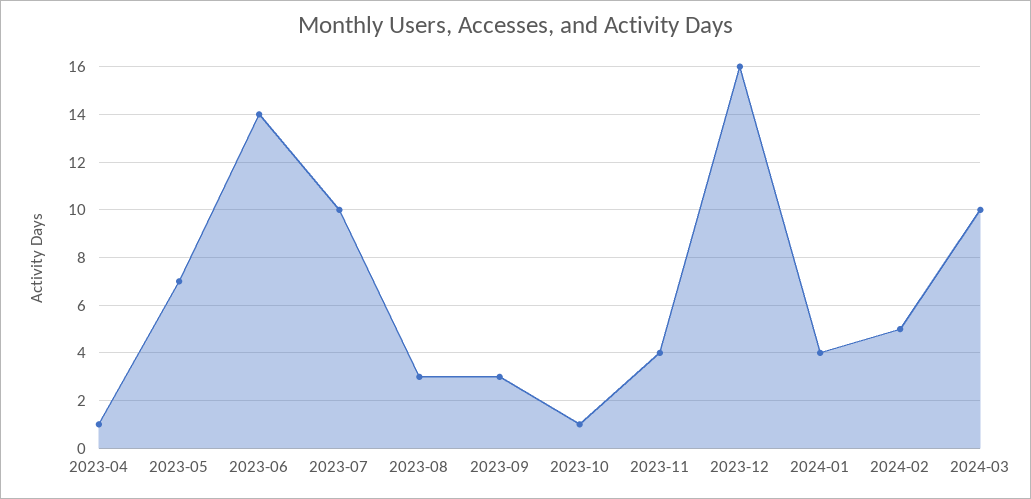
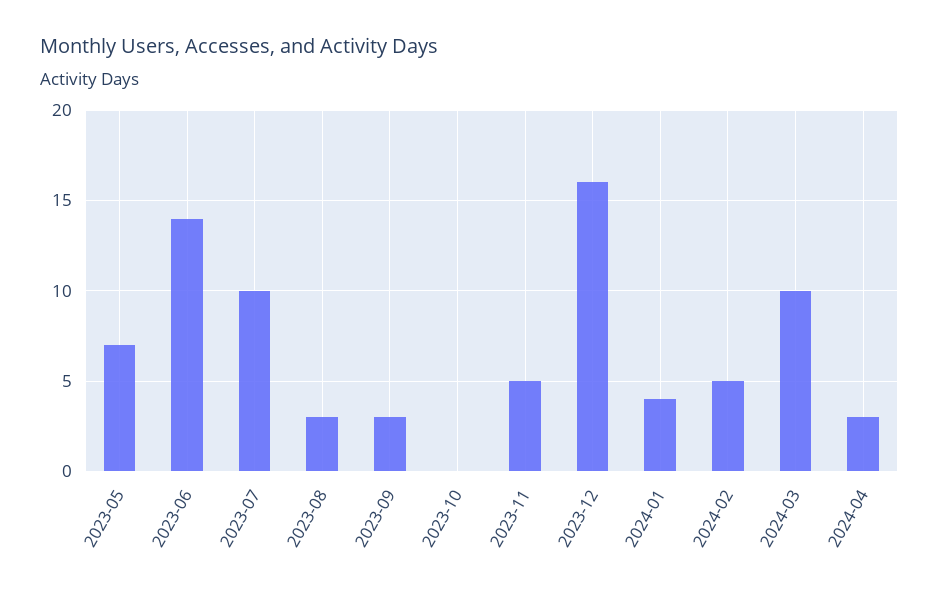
2023-04: 1 -> none
2023-10: 1 -> 0
2023-11: 4 -> 5
2024-04: none -> 3

